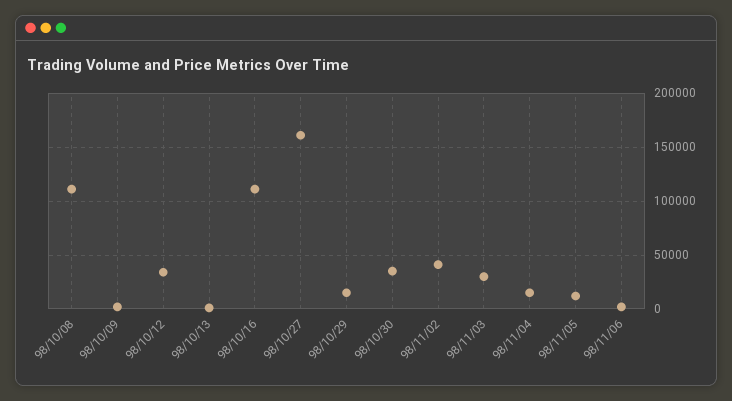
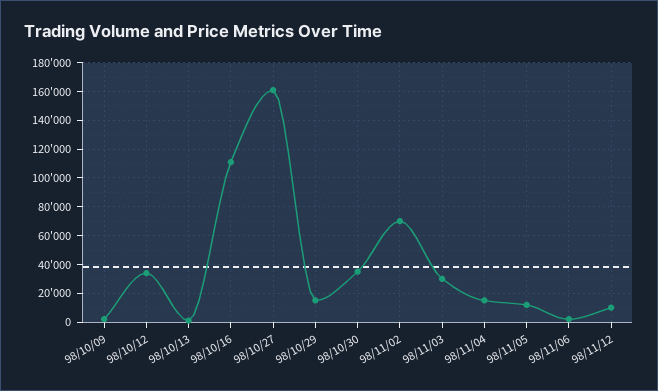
98/10/08: 110000 -> none
98/11/02: 40000 -> 70000
98/11/12: none -> 10000

